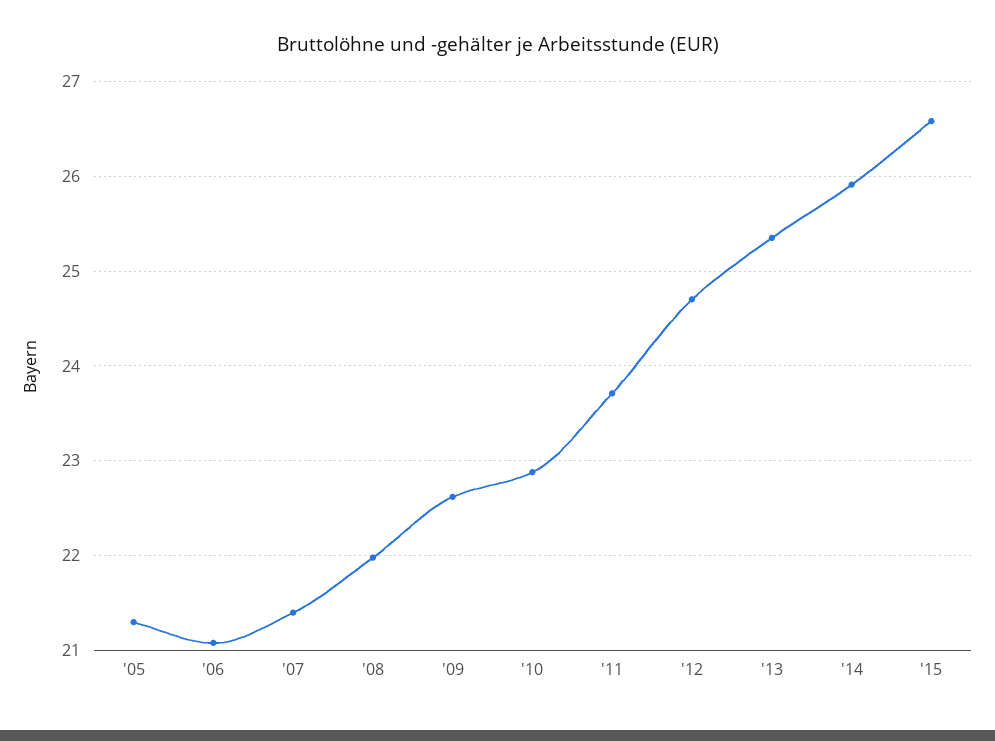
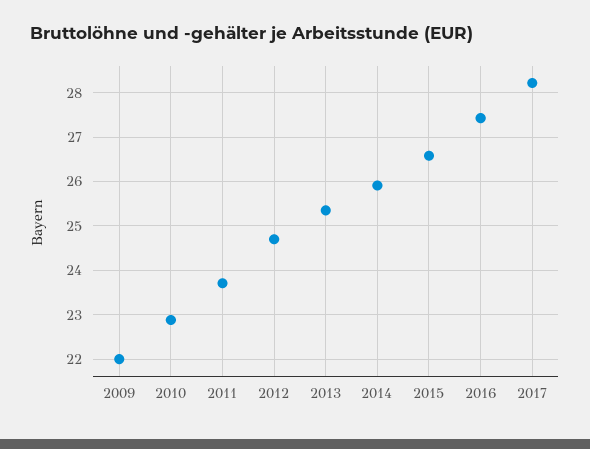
'05: 21.3 -> none
'06: 21.1 -> none
'07: 21.4 -> none
'08: 22 -> none
'09: 22.6 -> 22
2016: none -> 27.4
2017: none -> 28.2

